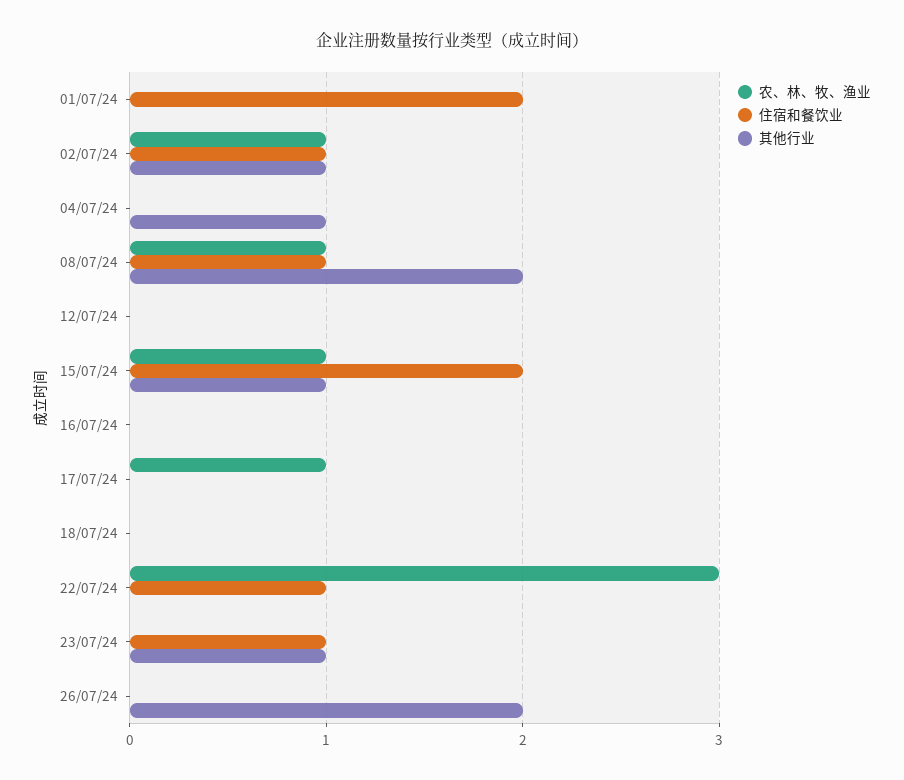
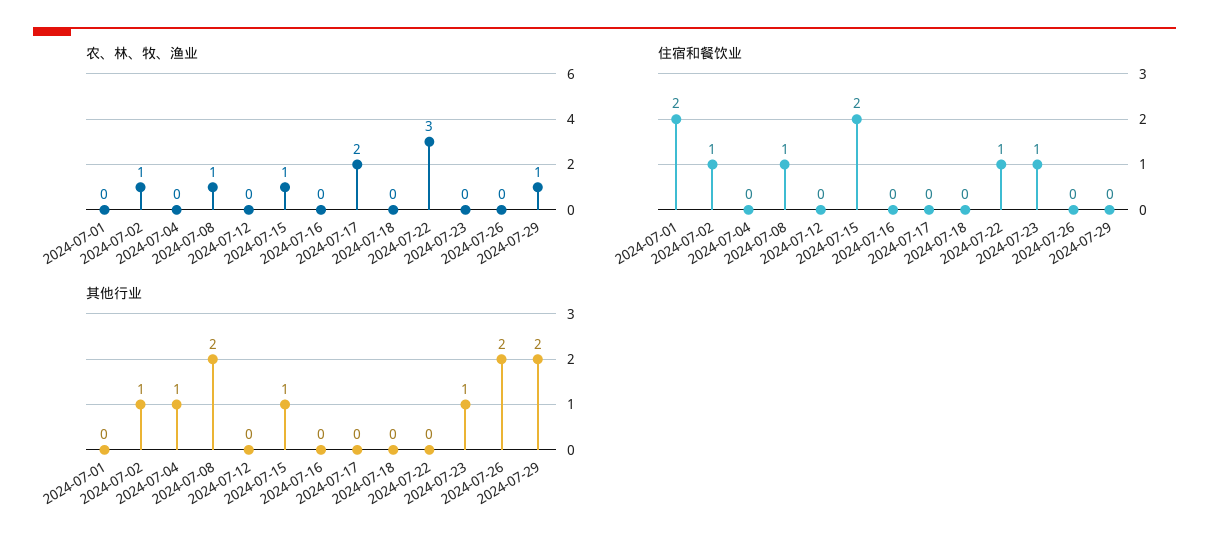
农、林、牧、渔业, 17/07/24: 1 -> 2
农、林、牧、渔业, 2024-07-29: none -> 1
住宿和餐饮业, 2024-07-29: none -> 0
其他行业, 2024-07-29: none -> 2

